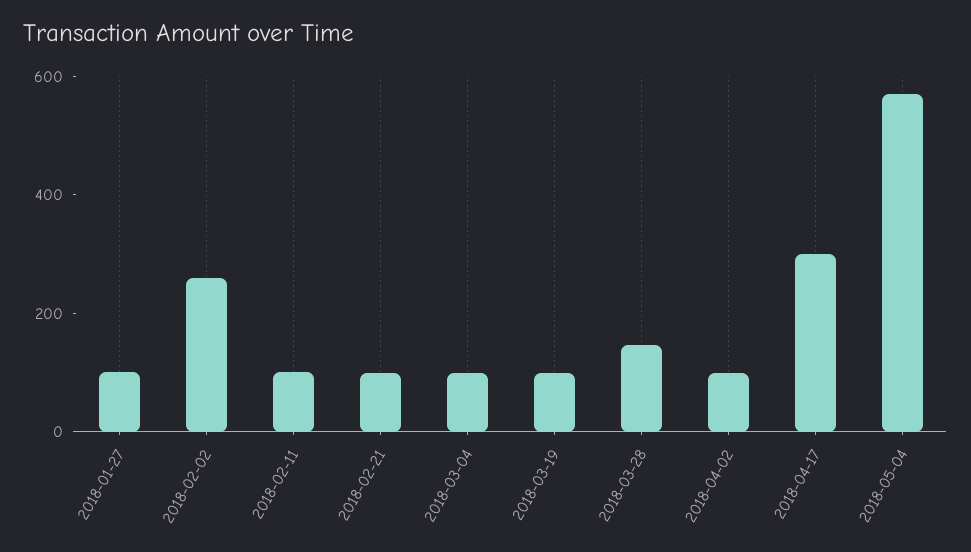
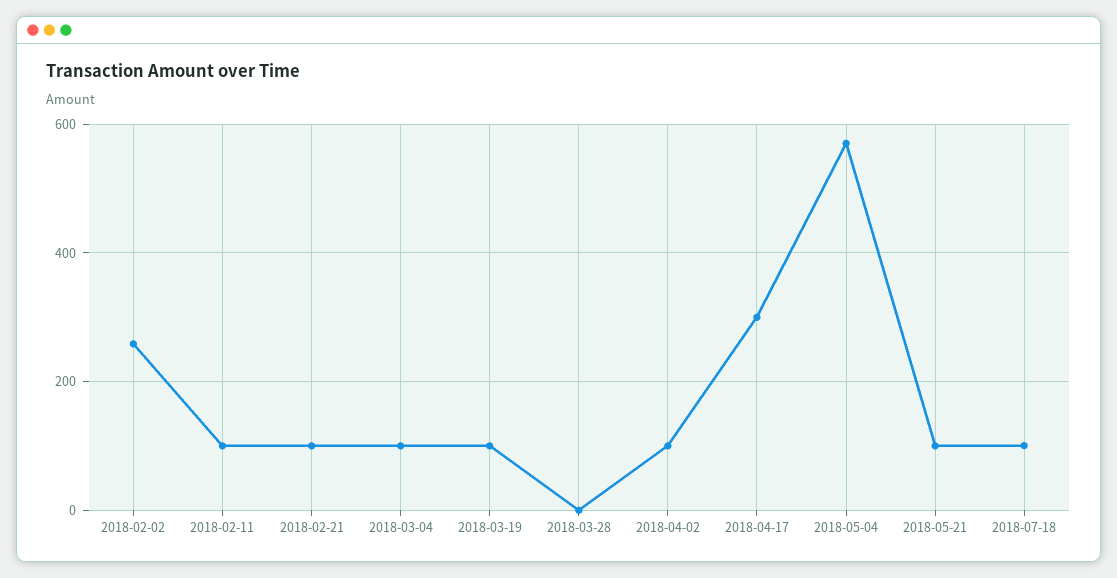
2018-01-27: 100 -> none
2018-03-28: 150 -> 0
2018-05-21: none -> 100
2018-07-18: none -> 100

